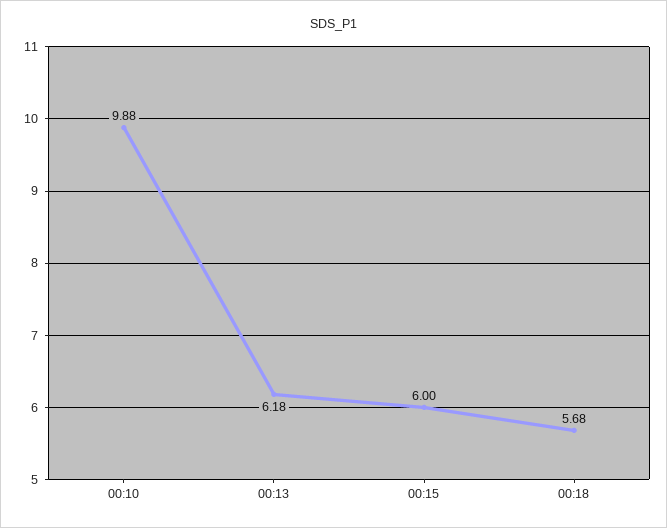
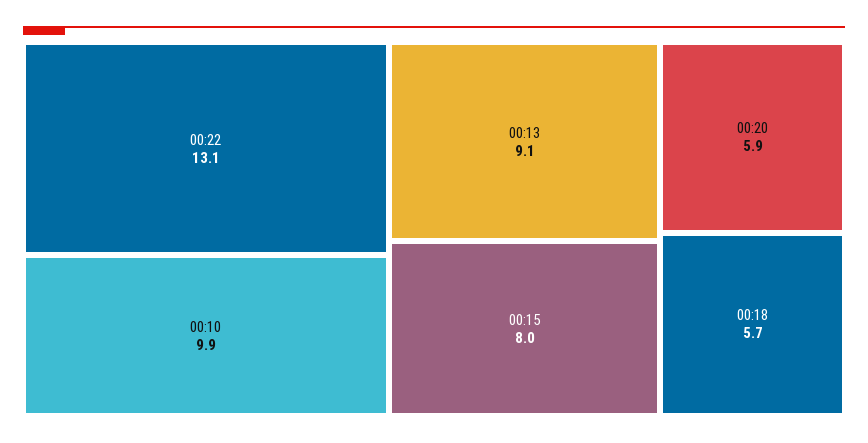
00:13: 6.18 -> 9.1
00:15: 6 -> 8
00:22: none -> 13.1
00:20: none -> 5.9

